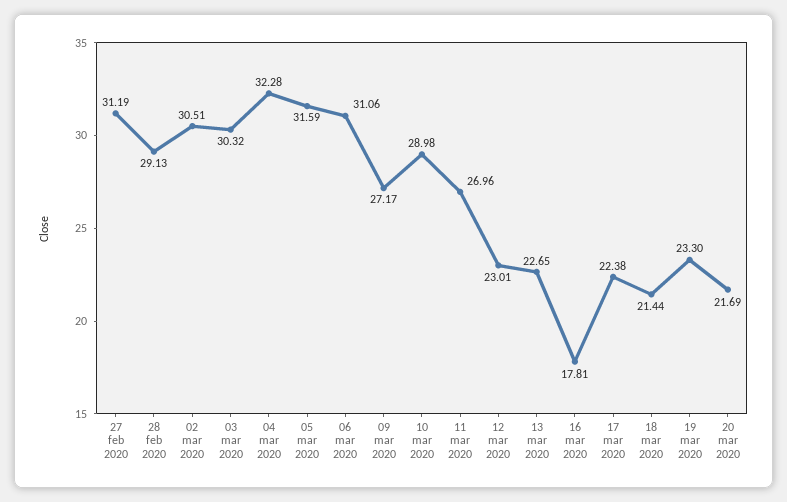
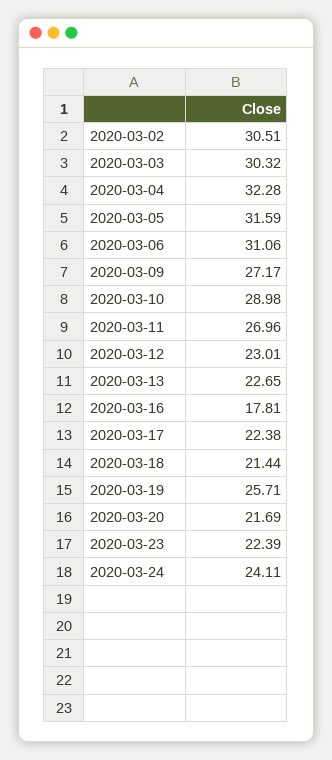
27 feb 2020: 31.19 -> none
28 feb 2020: 29.13 -> none
19 mar 2020: 23.3 -> 25.71
2020-03-23: none -> 22.39
2020-03-24: none -> 24.11

